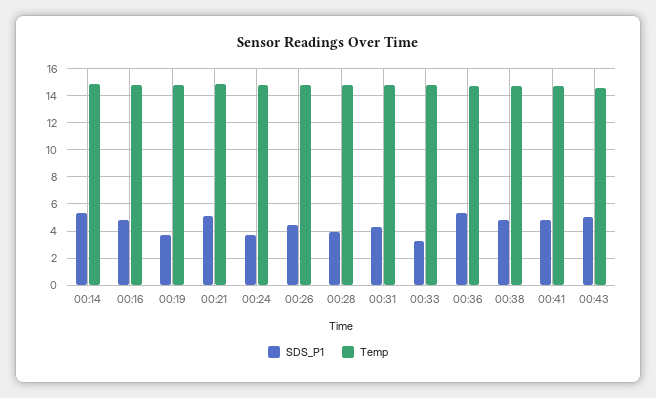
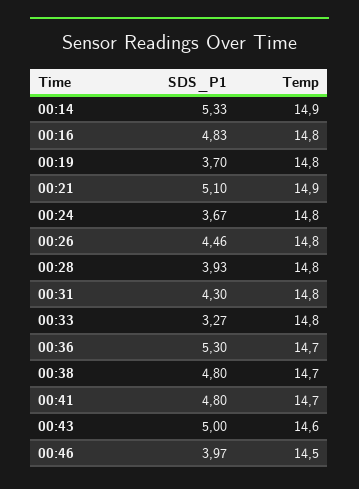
SDS_P1, 00:46: none -> 3.97
Temp, 00:46: none -> 14.5

